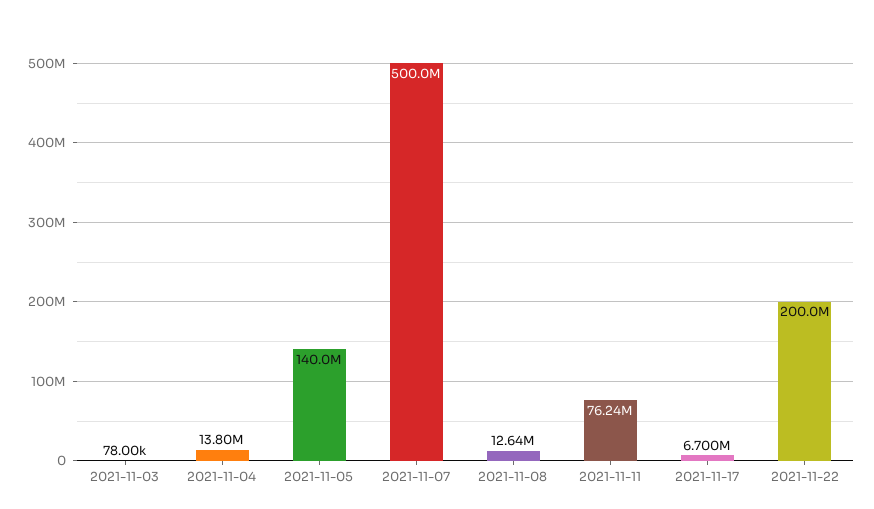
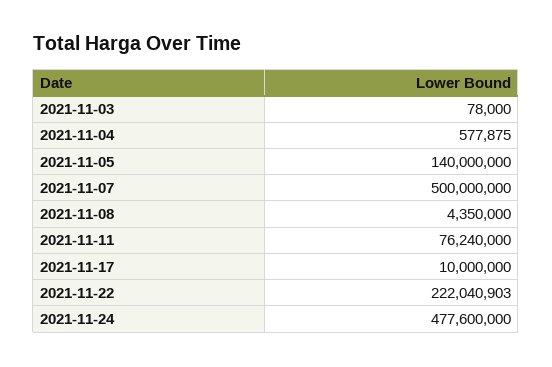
2021-11-04: 13800000 -> 577875
2021-11-08: 12640000 -> 4350000
2021-11-17: 6700000 -> 10000000
2021-11-22: 200000000 -> 222040903
2021-11-24: none -> 477600000

